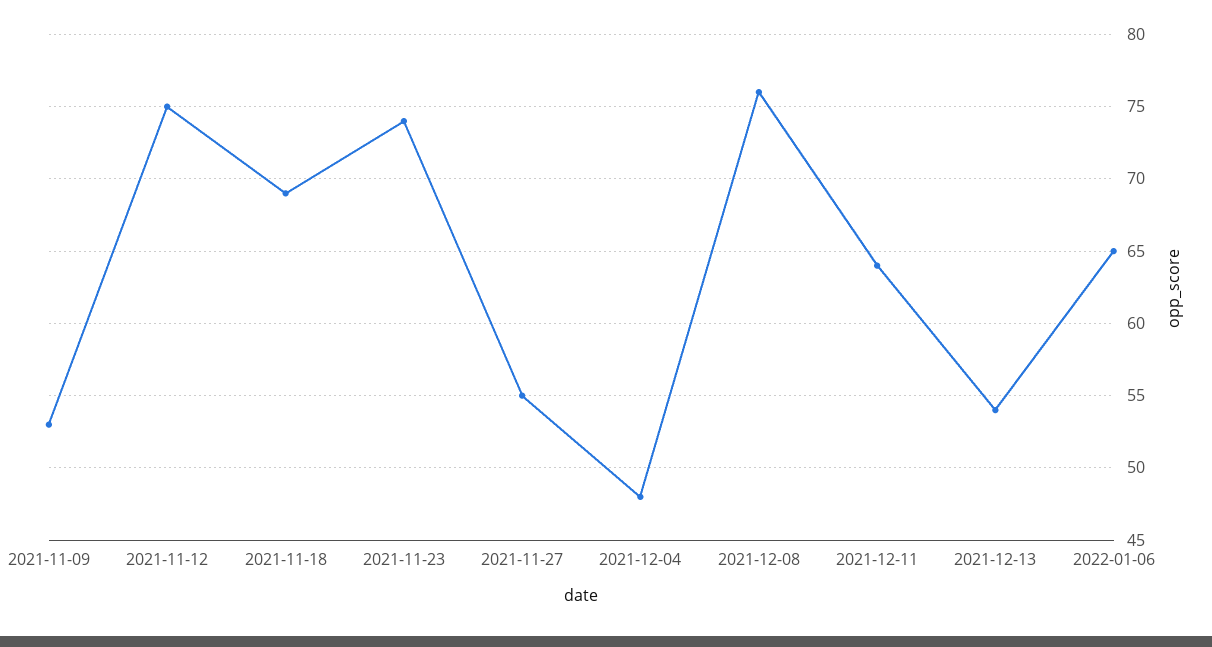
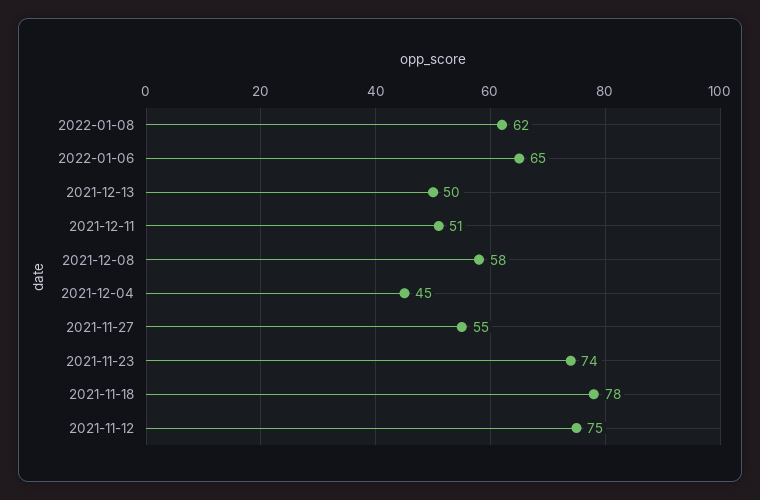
2021-11-09: 53 -> none
2021-11-18: 69 -> 78
2021-12-04: 48 -> 45
2021-12-08: 76 -> 58
2021-12-11: 64 -> 51
2021-12-13: 54 -> 50
2022-01-08: none -> 62

